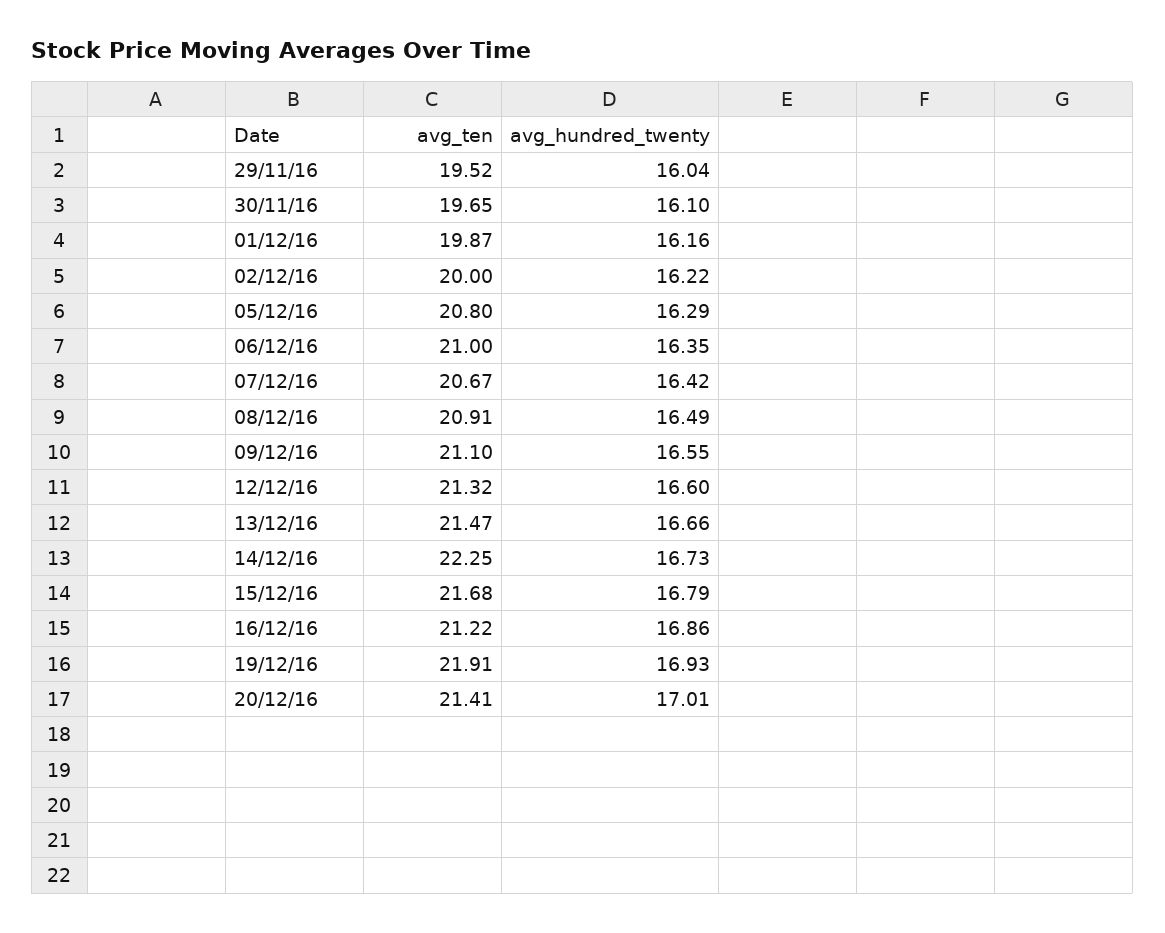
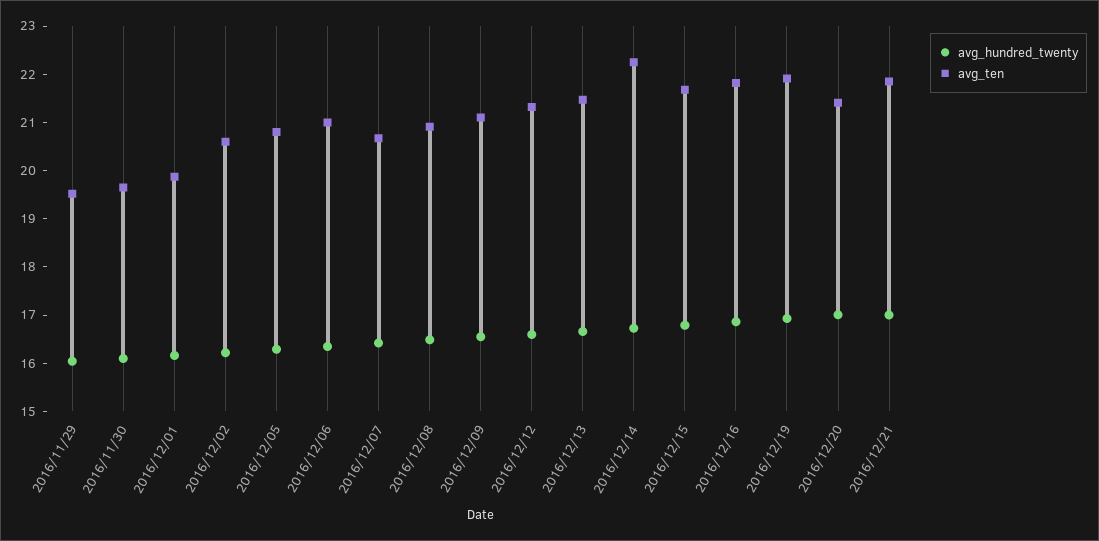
avg_ten, 02/12/16: 20 -> 20.6
avg_ten, 16/12/16: 21.22 -> 21.8
avg_hundred_twenty, 2016/12/21: none -> 17
avg_ten, 2016/12/21: none -> 21.8

